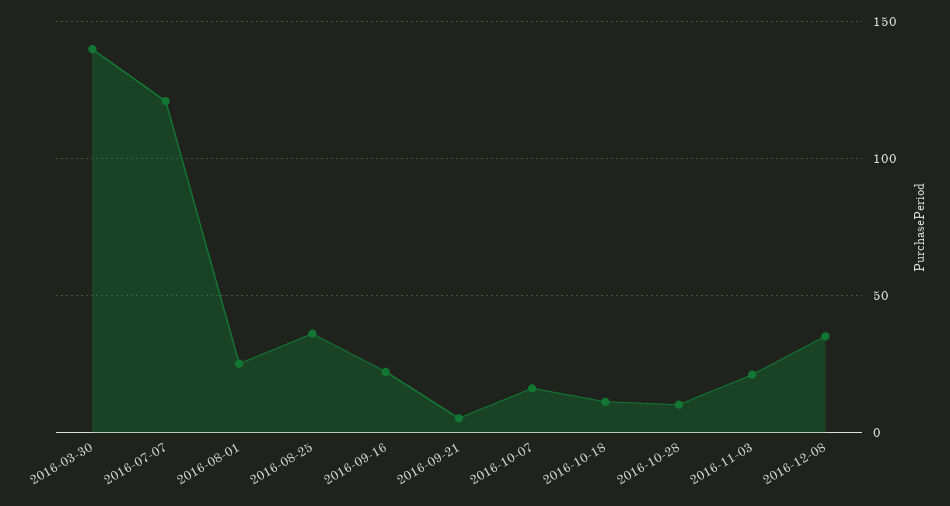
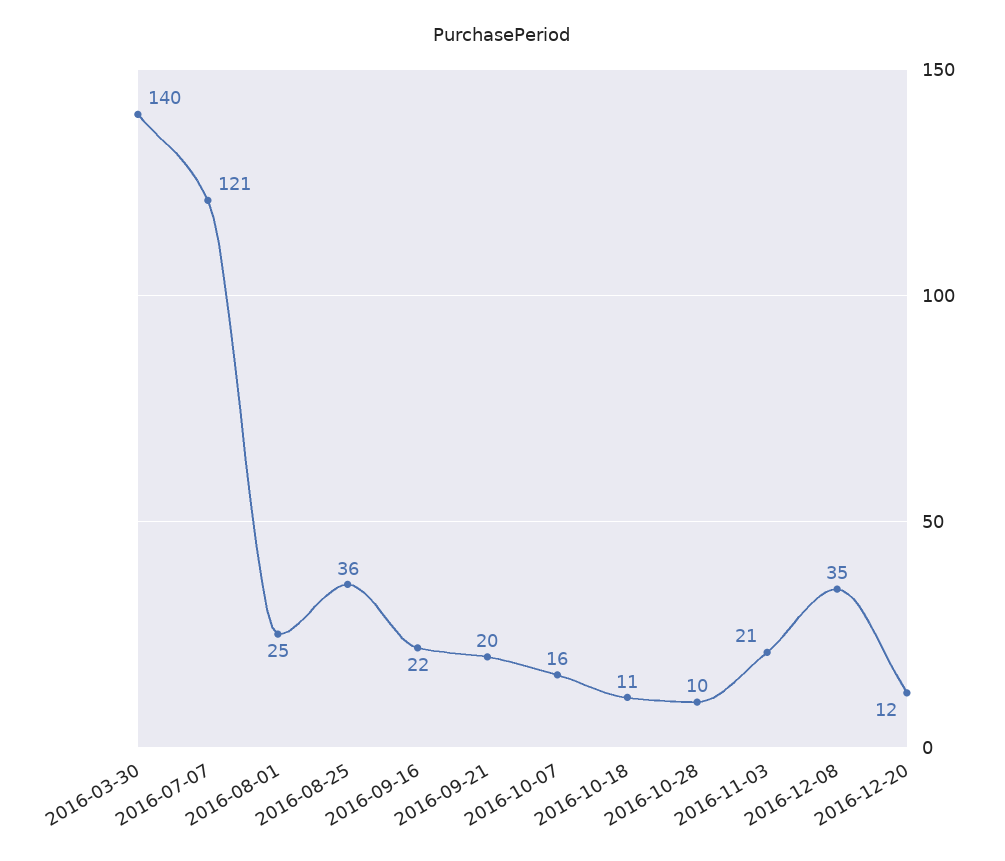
2016-09-21: 5 -> 20
2016-12-20: none -> 12

